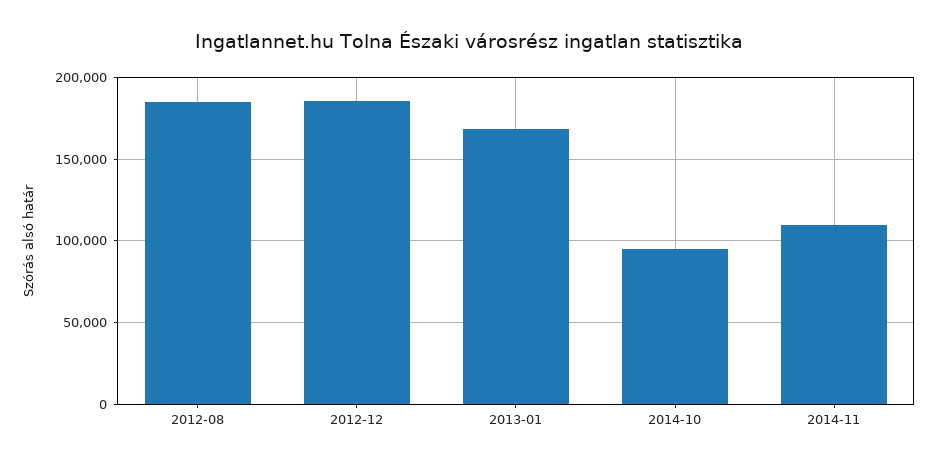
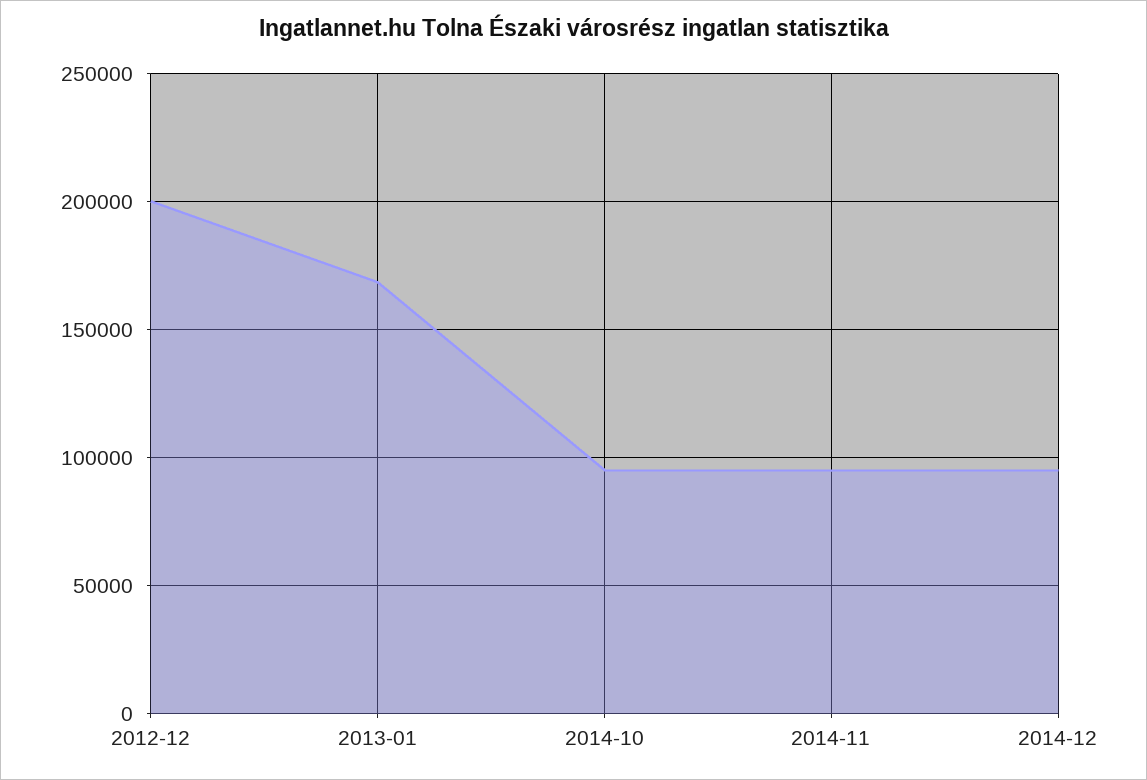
2012-08: 185000 -> none
2012-12: 185000 -> 200000
2014-11: 110000 -> 95000
2014-12: none -> 95000

